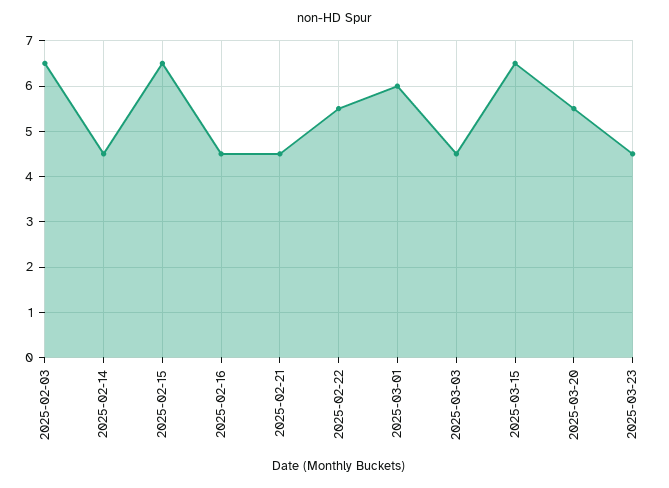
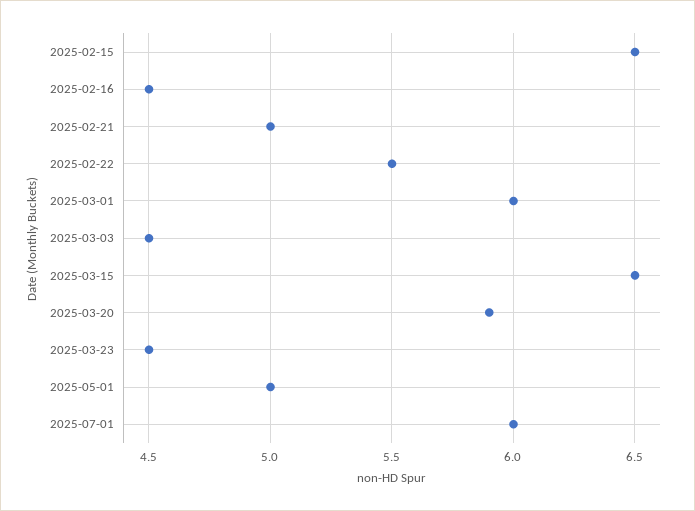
2025-02-03: 6.5 -> none
2025-02-14: 4.5 -> none
2025-02-21: 4.5 -> 5
2025-03-20: 5.5 -> 5.9
2025-05-01: none -> 5
2025-07-01: none -> 6

